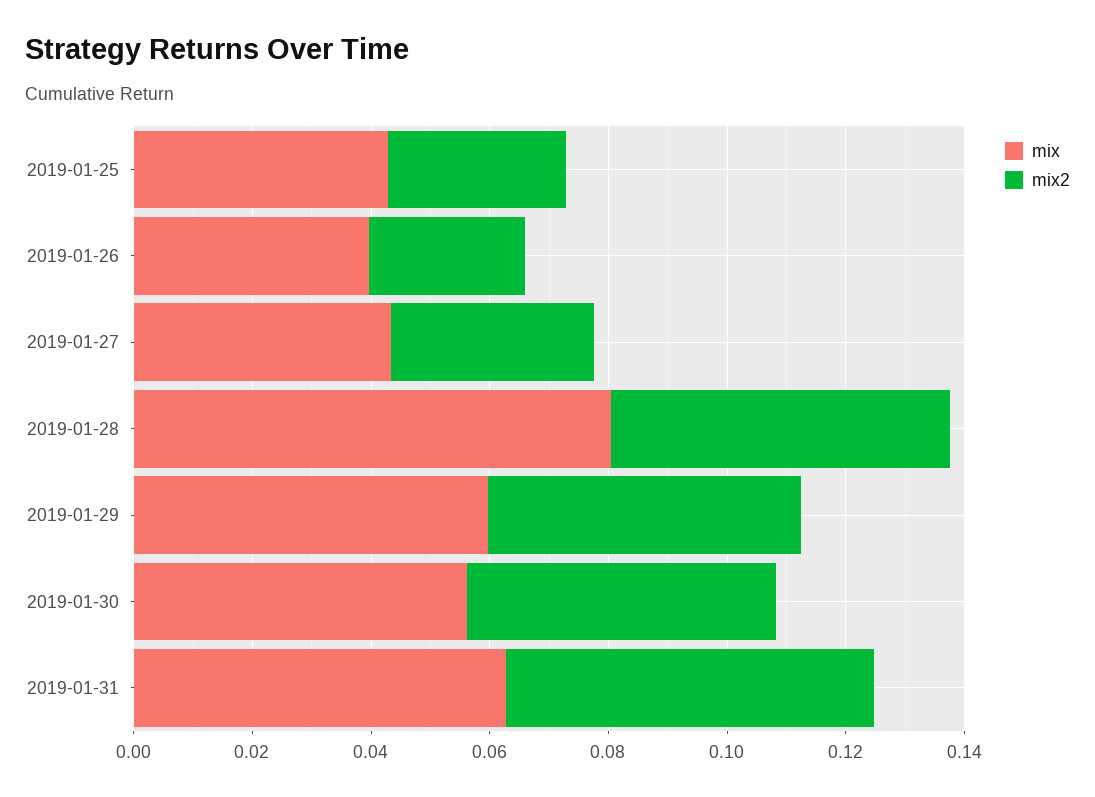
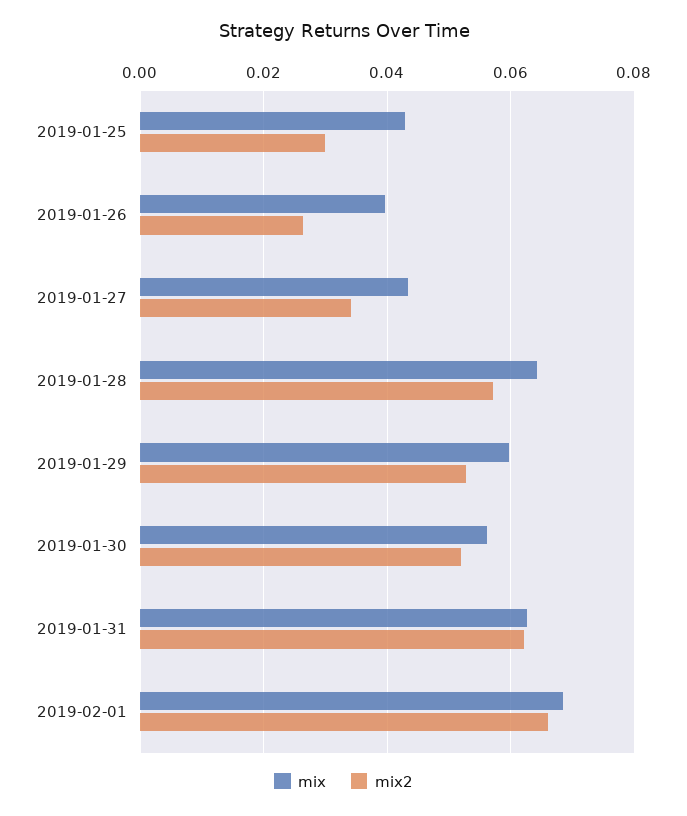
mix, 2019-01-28: 0.08 -> 0.064
mix, 2019-02-01: none -> 0.068
mix2, 2019-02-01: none -> 0.066

